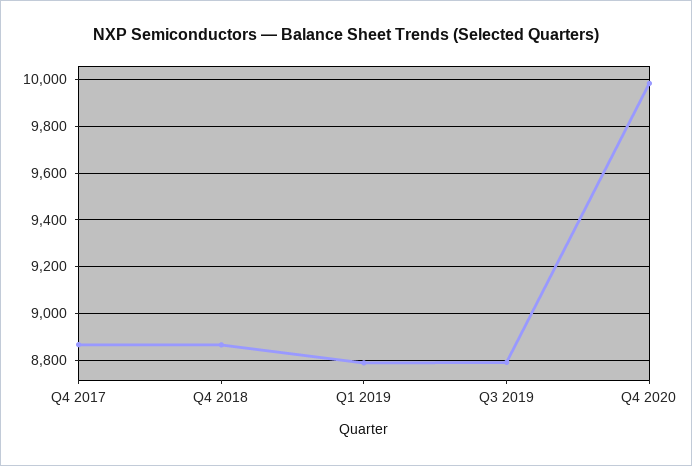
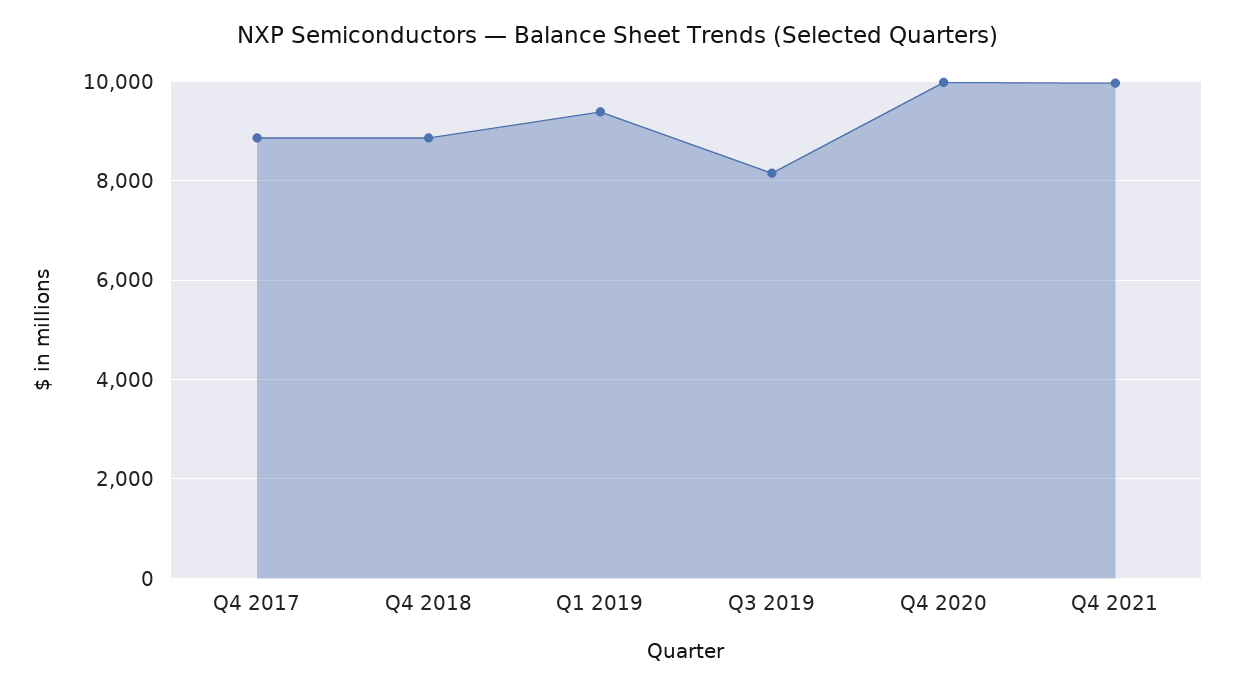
Q1 2019: 8800 -> 9400
Q3 2019: 8800 -> 8200
Q4 2021: none -> 10000

